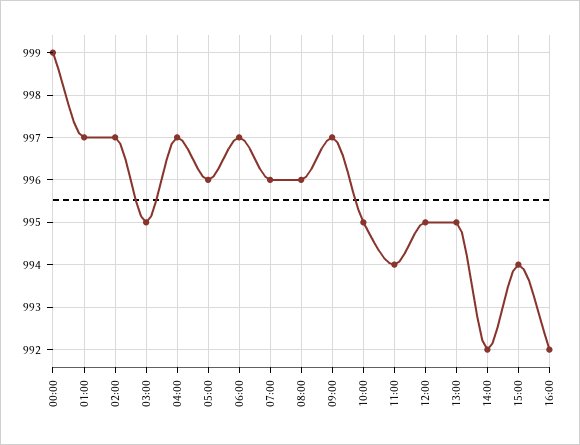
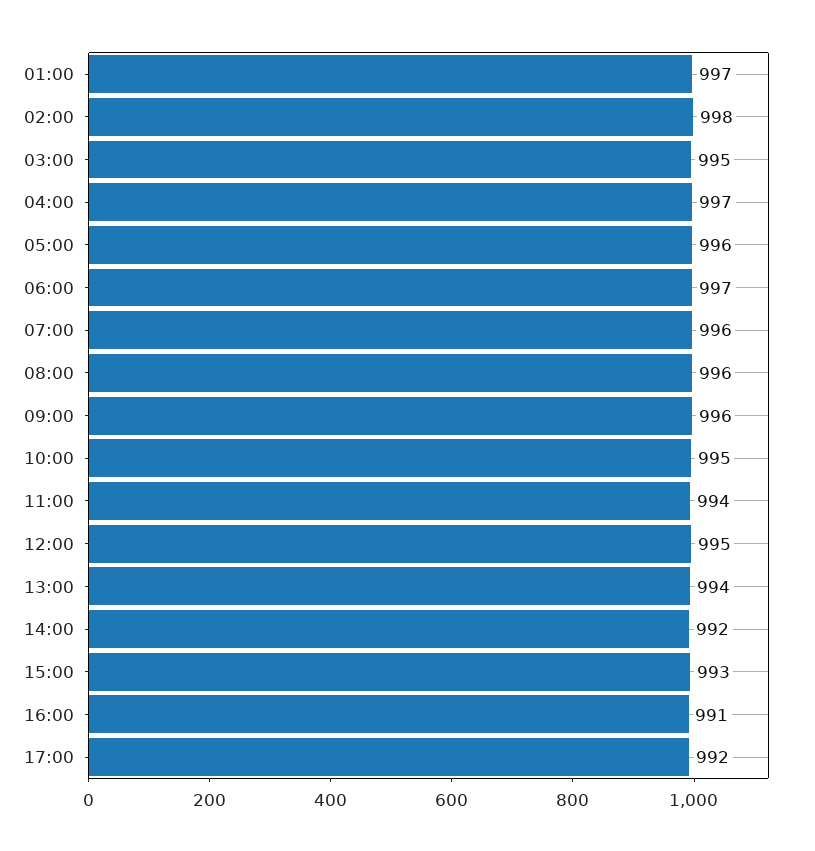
00:00: 999 -> none
02:00: 997 -> 998
09:00: 997 -> 996
13:00: 995 -> 994
15:00: 994 -> 993
16:00: 992 -> 991
17:00: none -> 992

